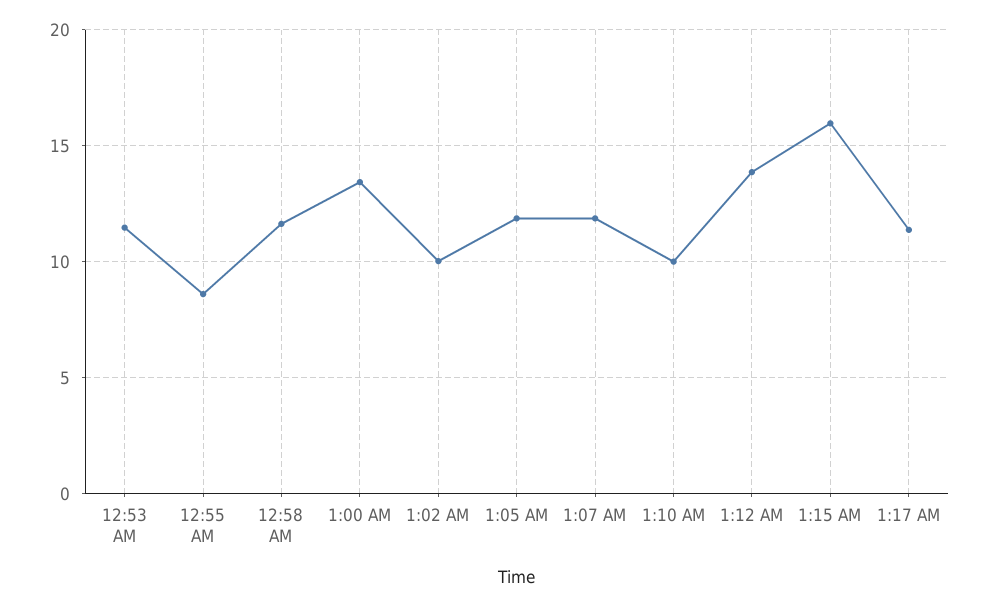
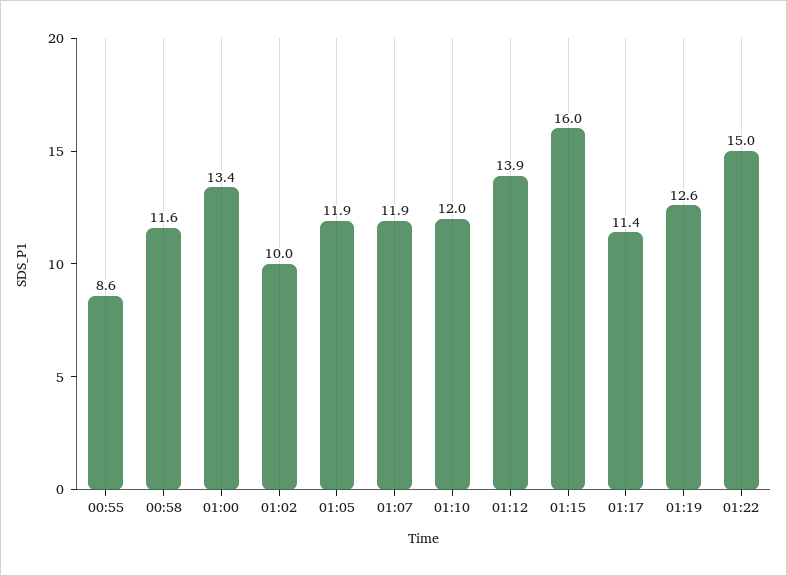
12:53 AM: 11.5 -> none
1:10 AM: 10 -> 12
01:19: none -> 12.6
01:22: none -> 15

